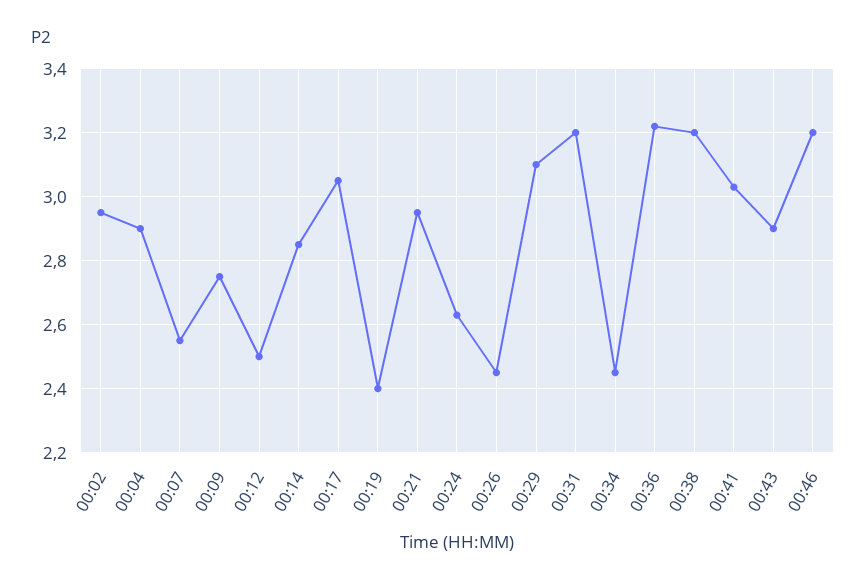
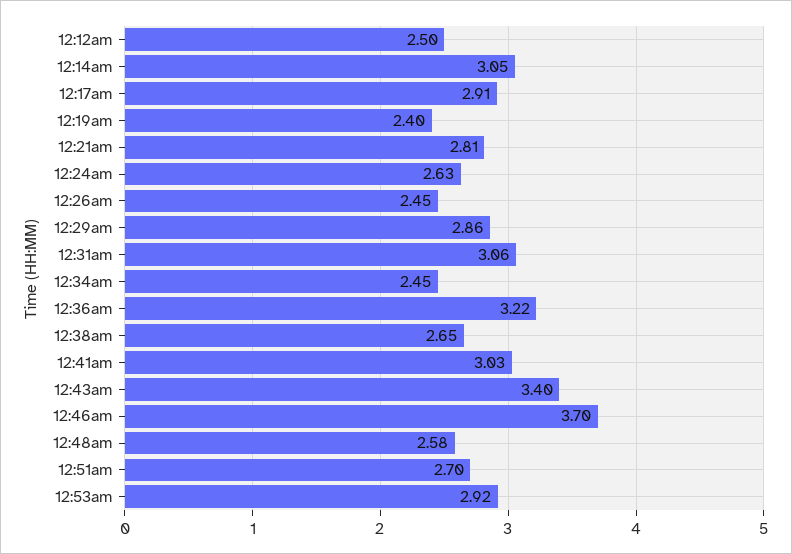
00:02: 2.95 -> none
00:04: 2.9 -> none
00:07: 2.55 -> none
00:09: 2.75 -> none
00:14: 2.85 -> 3.05
00:17: 3.05 -> 2.91
00:21: 2.95 -> 2.81
00:29: 3.1 -> 2.86
00:31: 3.2 -> 3.06
00:38: 3.2 -> 2.65
00:43: 2.9 -> 3.4
00:46: 3.2 -> 3.7
12:48am: none -> 2.58
12:51am: none -> 2.7
12:53am: none -> 2.92

